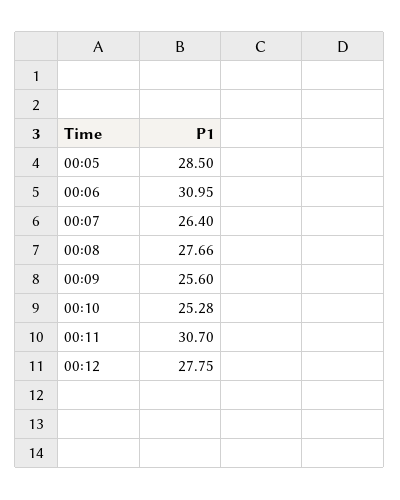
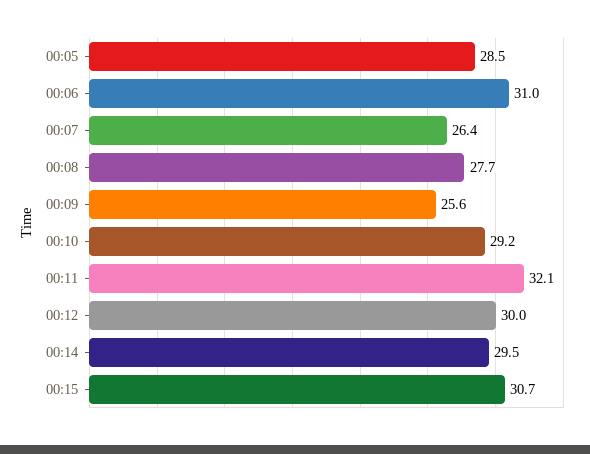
00:10: 25.28 -> 29.2
00:11: 30.7 -> 32.1
00:12: 27.75 -> 30
00:14: none -> 29.5
00:15: none -> 30.7

